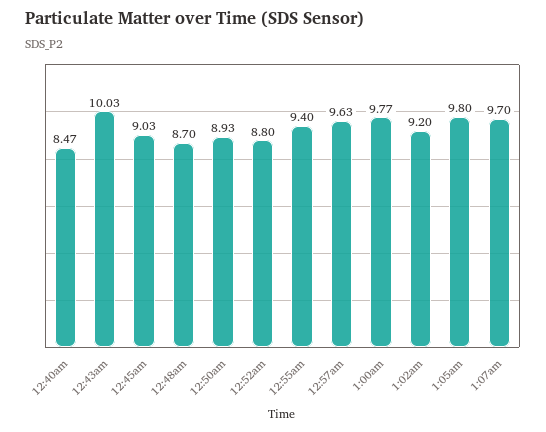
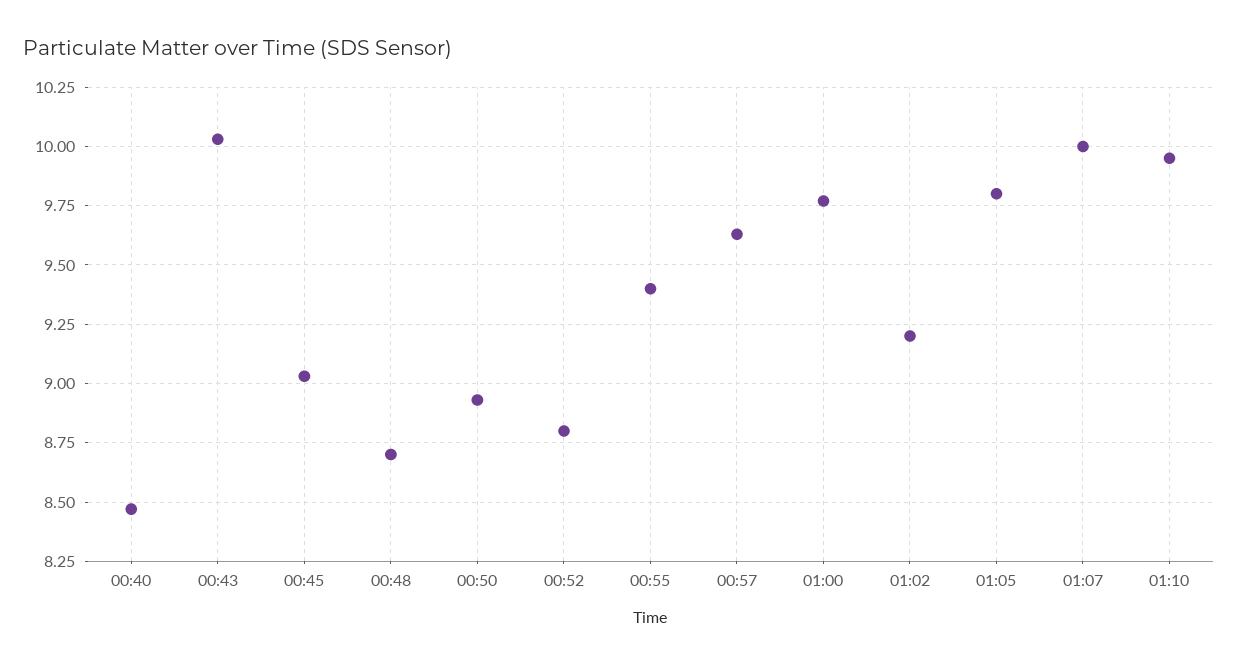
1:07am: 9.7 -> 10
01:10: none -> 9.95

